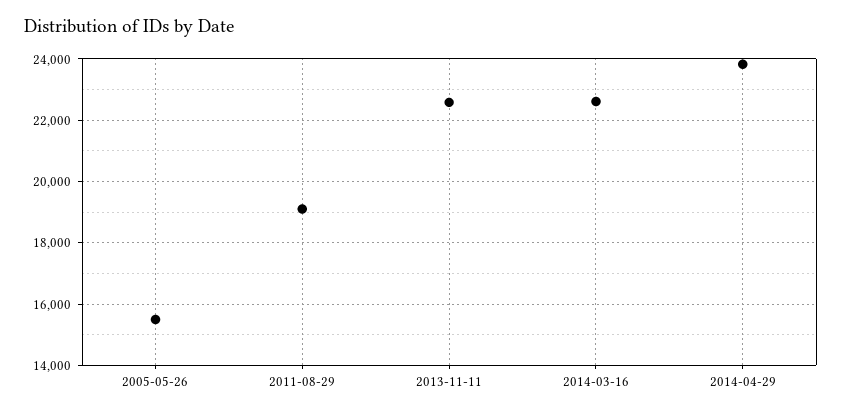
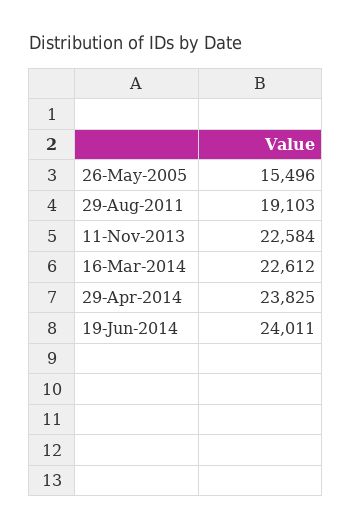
19-Jun-2014: none -> 24011

